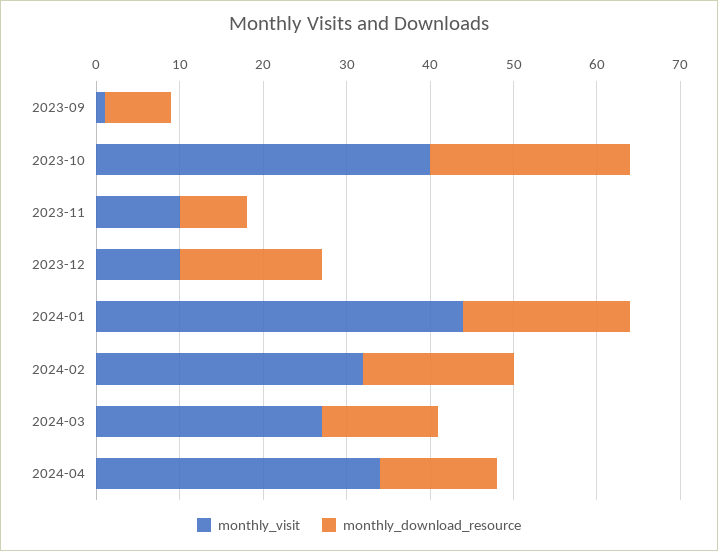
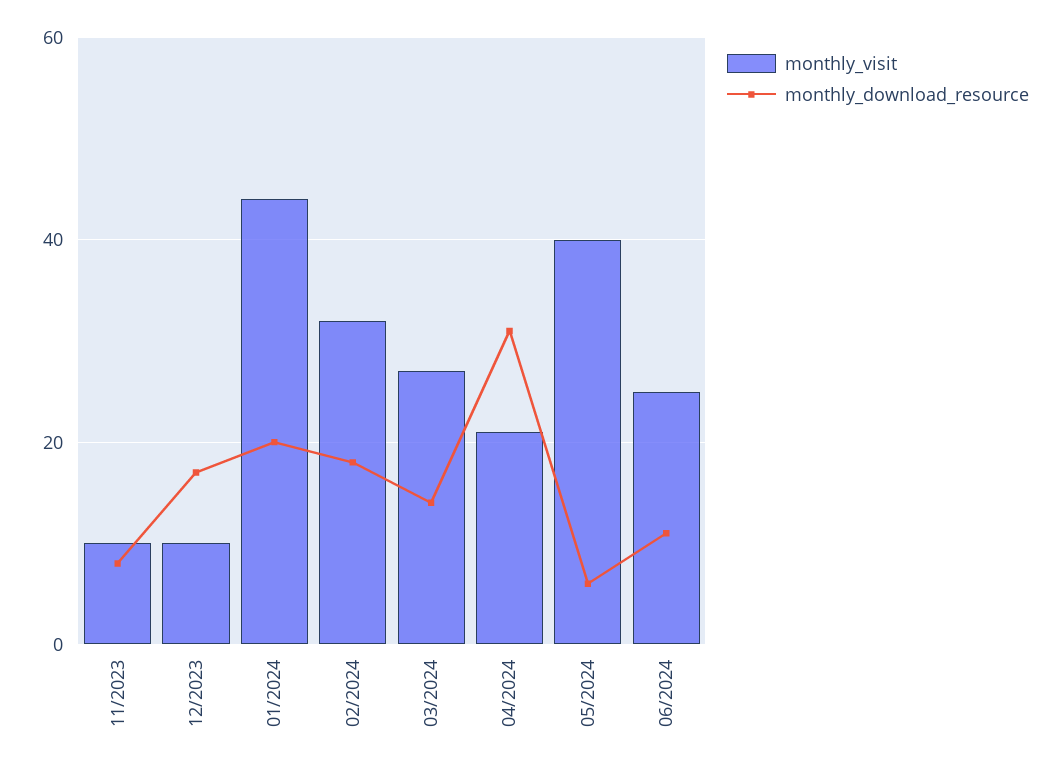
monthly_visit, 2023-09: 1 -> none
monthly_download_resource, 2023-09: 8 -> none
monthly_visit, 2023-10: 40 -> none
monthly_download_resource, 2023-10: 24 -> none
monthly_visit, 2024-04: 34 -> 20
monthly_download_resource, 2024-04: 14 -> 30
monthly_visit, 05/2024: none -> 40
monthly_download_resource, 05/2024: none -> 5
monthly_visit, 06/2024: none -> 25
monthly_download_resource, 06/2024: none -> 10

